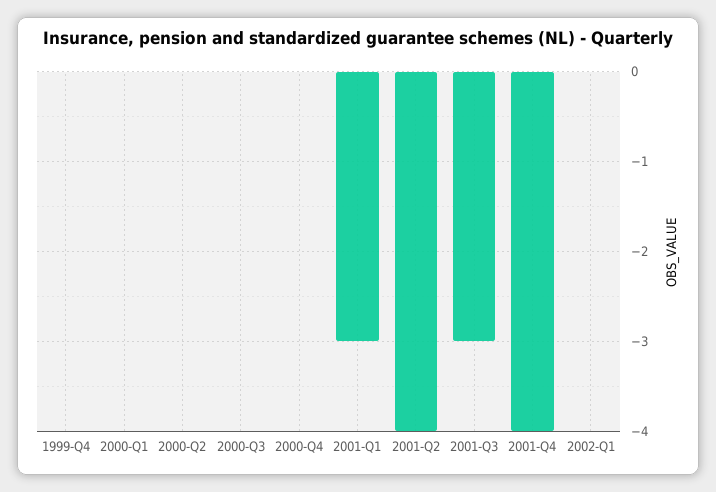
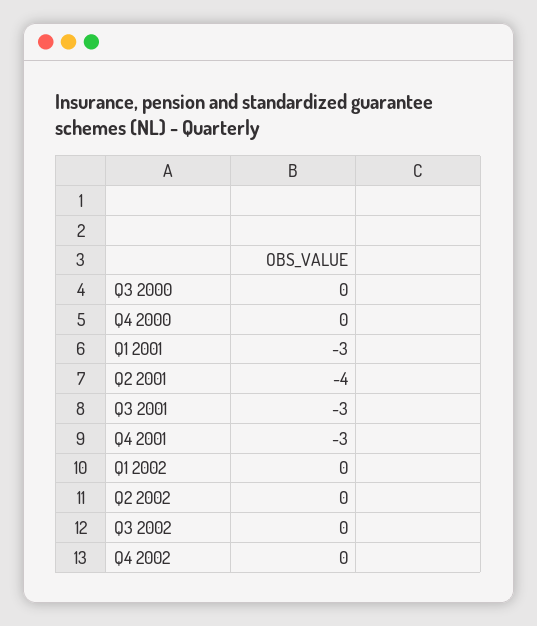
1999-Q4: 0 -> none
2000-Q1: 0 -> none
2000-Q2: 0 -> none
2001-Q4: -4 -> -3
Q2 2002: none -> 0
Q3 2002: none -> 0
Q4 2002: none -> 0

